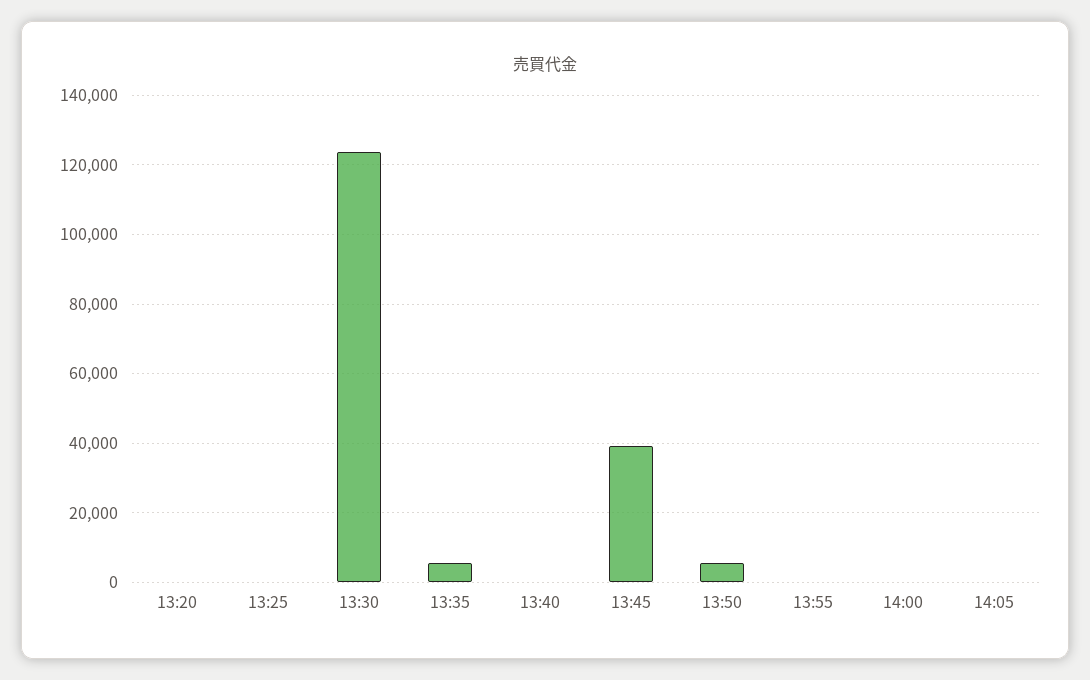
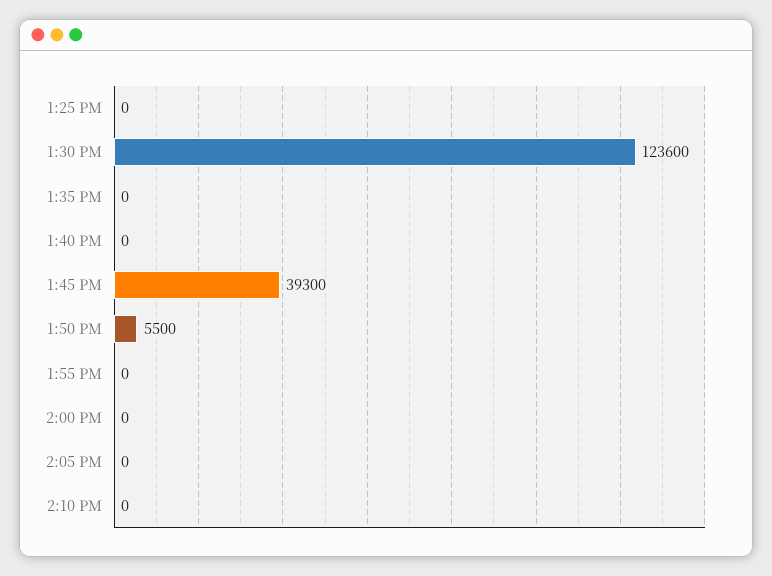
13:20: 0 -> none
13:35: 6000 -> 0
2:10 PM: none -> 0

